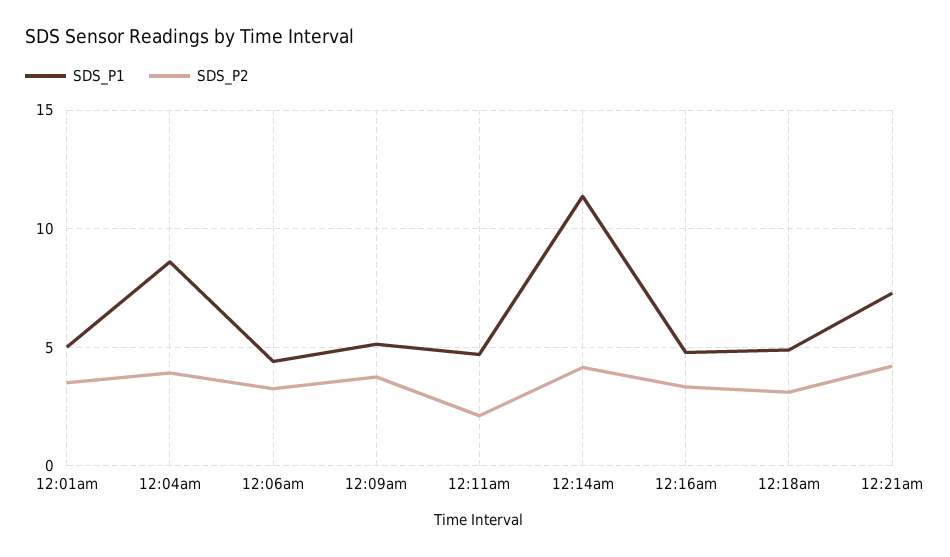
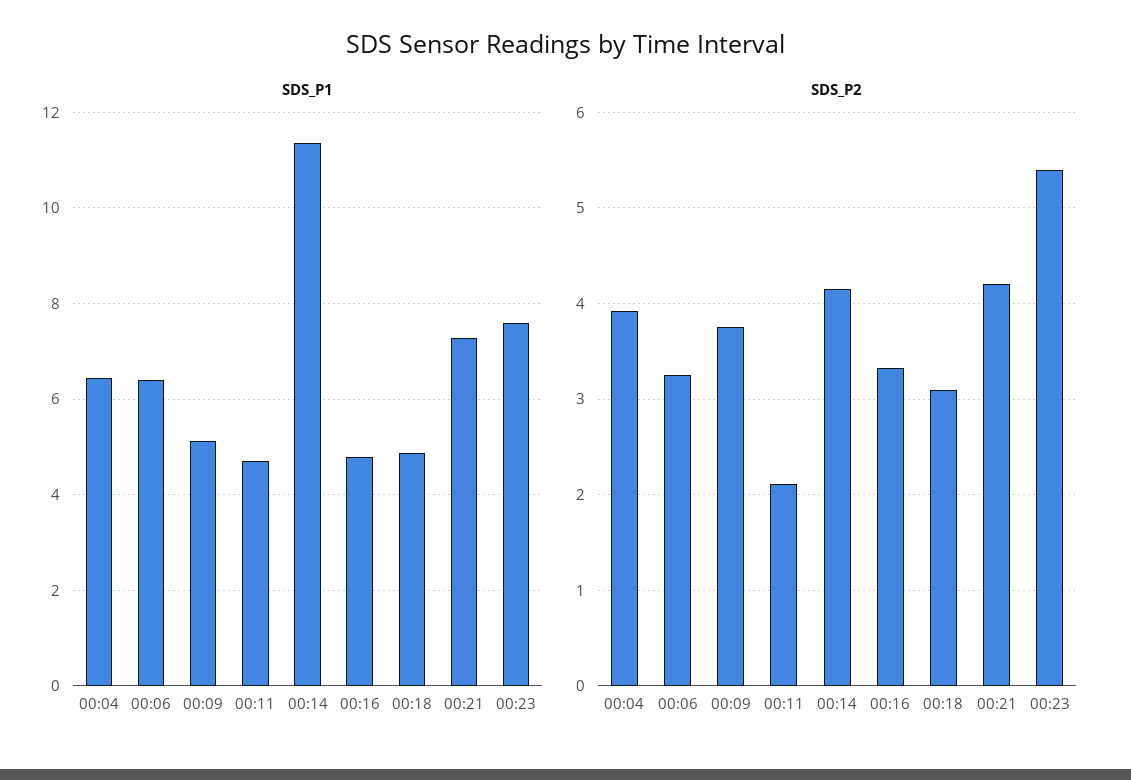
SDS_P1, 12:01am: 5 -> none
SDS_P2, 12:01am: 3.5 -> none
SDS_P1, 12:04am: 8.5 -> 6.4
SDS_P1, 12:06am: 4.5 -> 6.4
SDS_P1, 00:23: none -> 7.6
SDS_P2, 00:23: none -> 5.4

